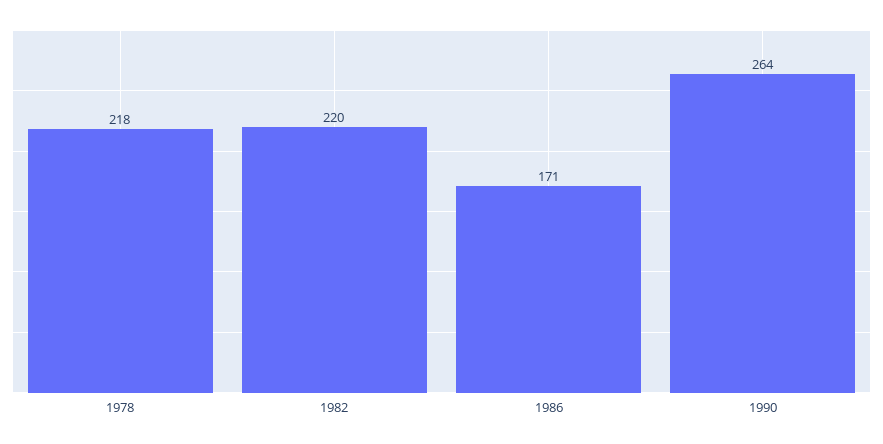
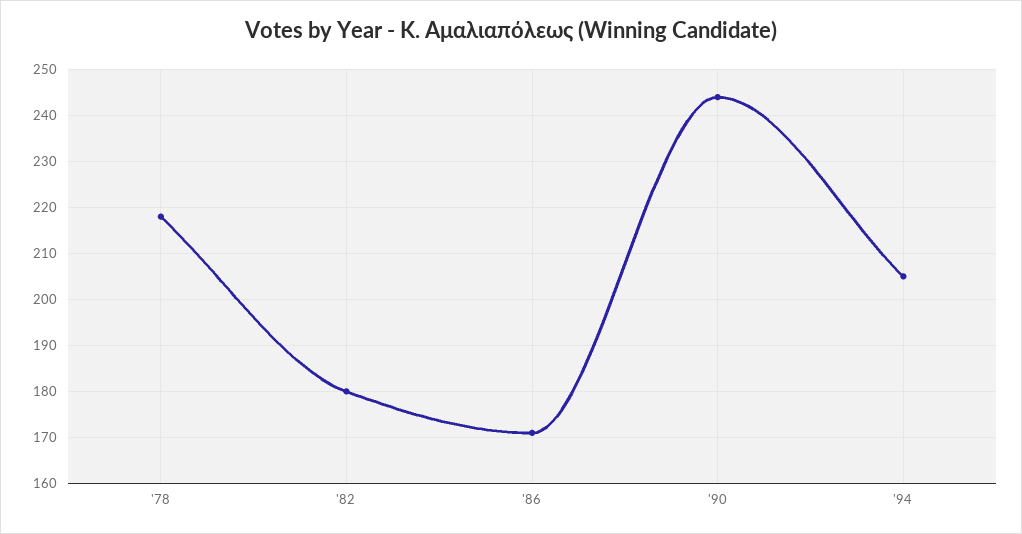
1982: 220 -> 180
1990: 264 -> 245
'94: none -> 205

